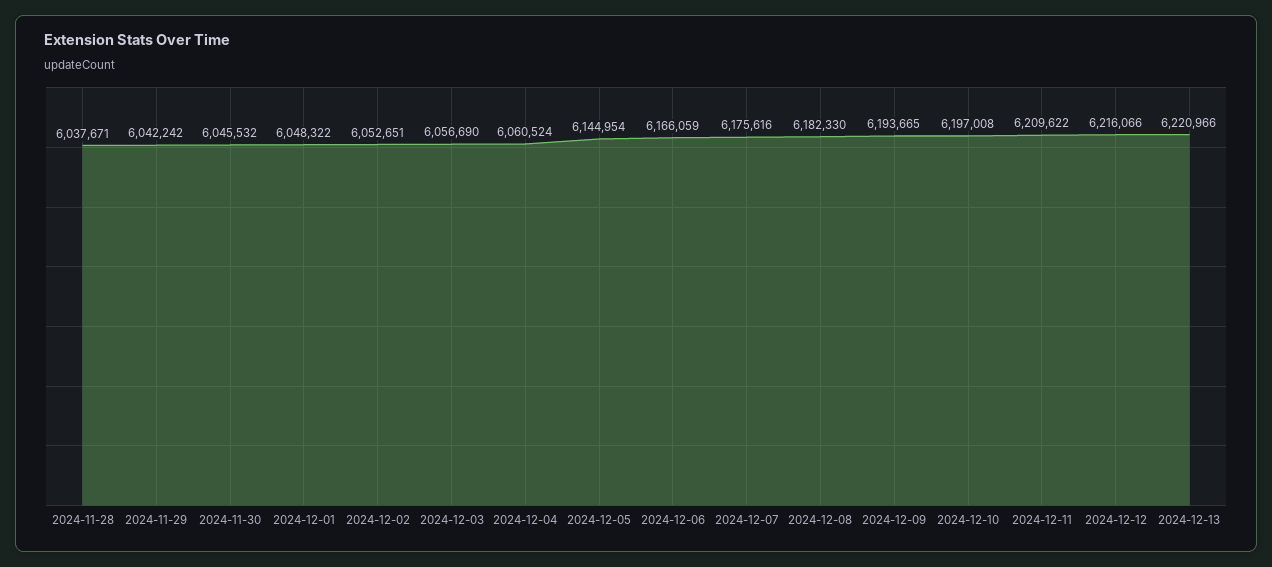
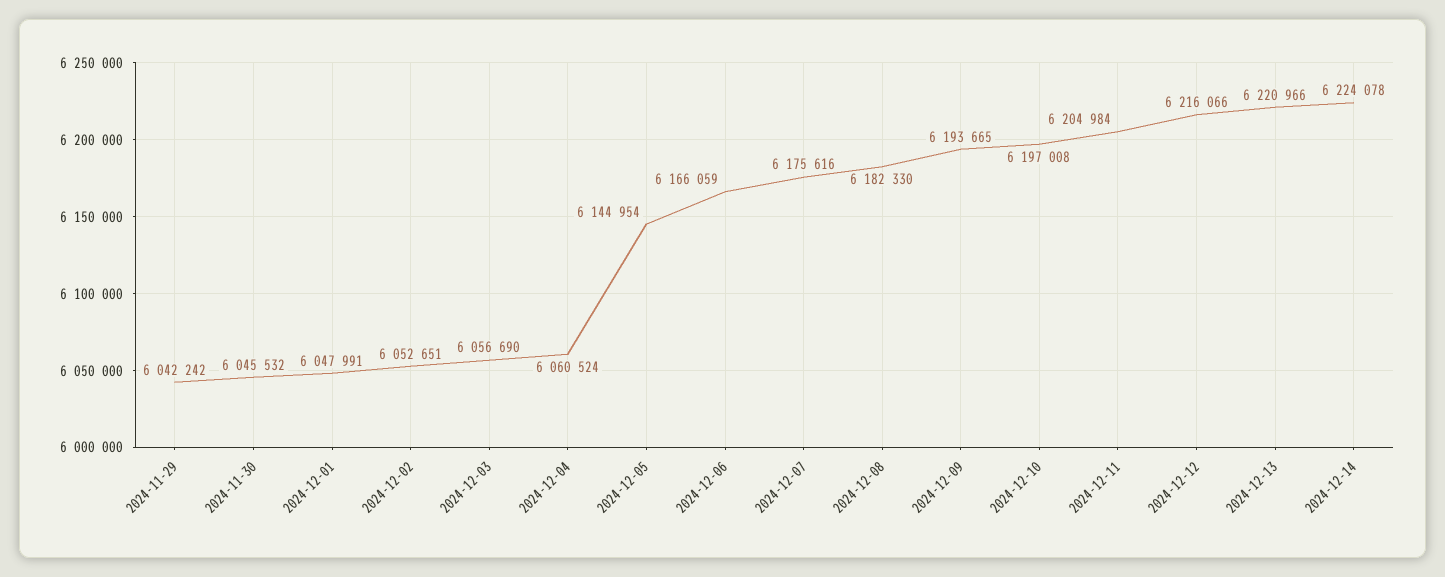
2024-11-28: 6037671 -> none
2024-12-01: 6048322 -> 6047991
2024-12-11: 6209622 -> 6204984
2024-12-14: none -> 6224078

